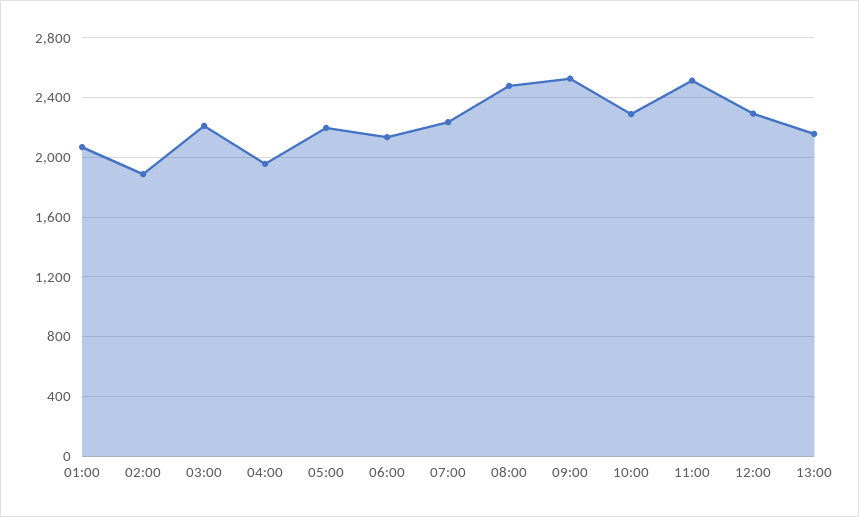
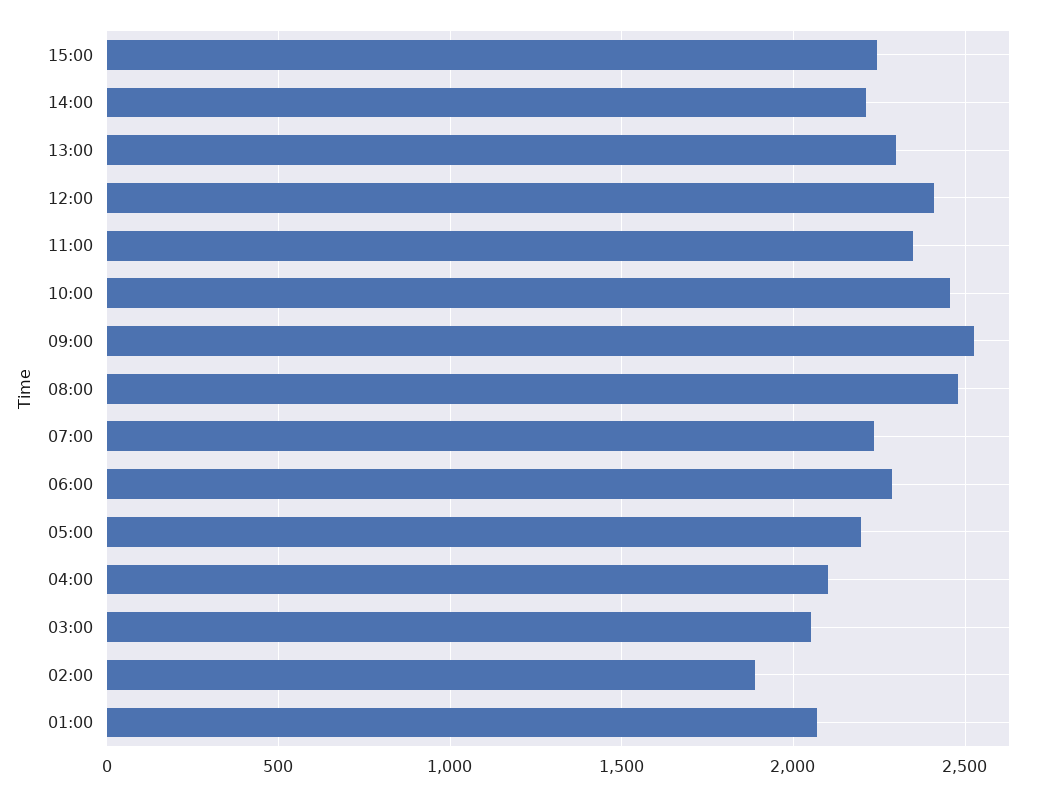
03:00: 2200 -> 2050
04:00: 1950 -> 2100
06:00: 2150 -> 2300
10:00: 2300 -> 2450
11:00: 2500 -> 2350
12:00: 2300 -> 2400
13:00: 2150 -> 2300
15:00: none -> 2250
14:00: none -> 2200

